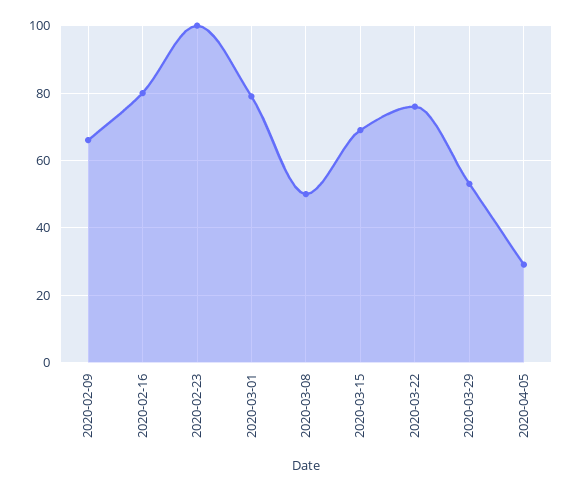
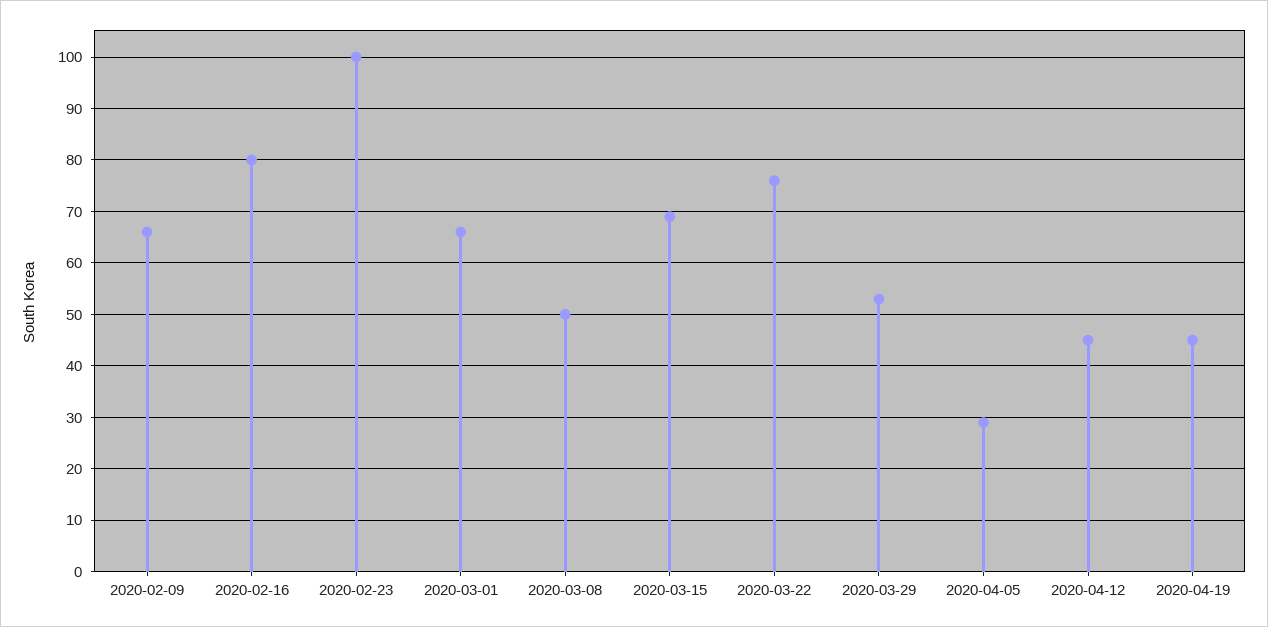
2020-03-01: 80 -> 65
2020-04-12: none -> 45
2020-04-19: none -> 45

